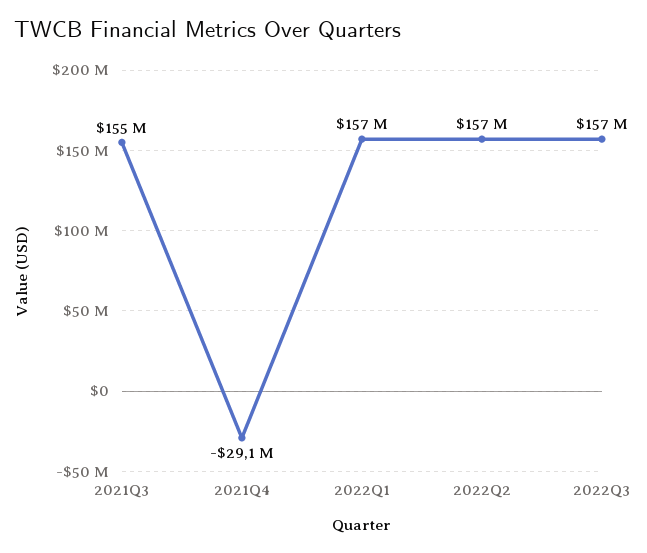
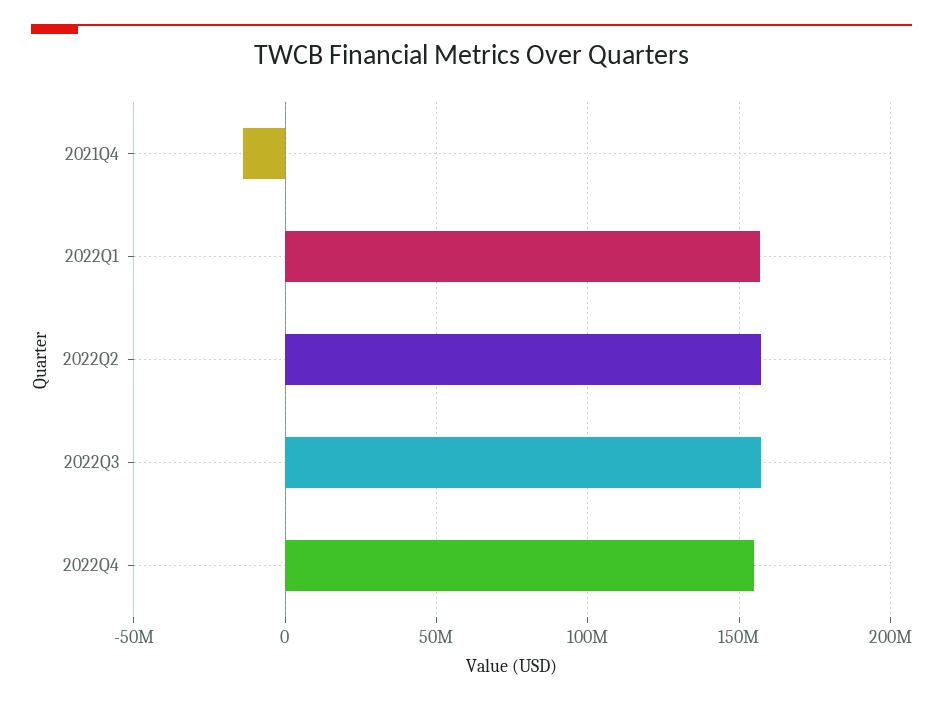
2021Q3: 155000000 -> none
2021Q4: -29100000 -> -15000000
2022Q4: none -> 155000000

